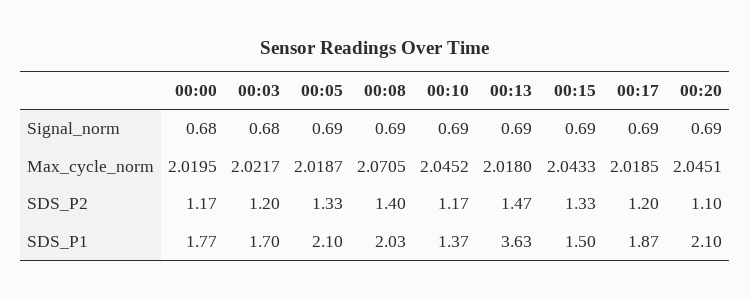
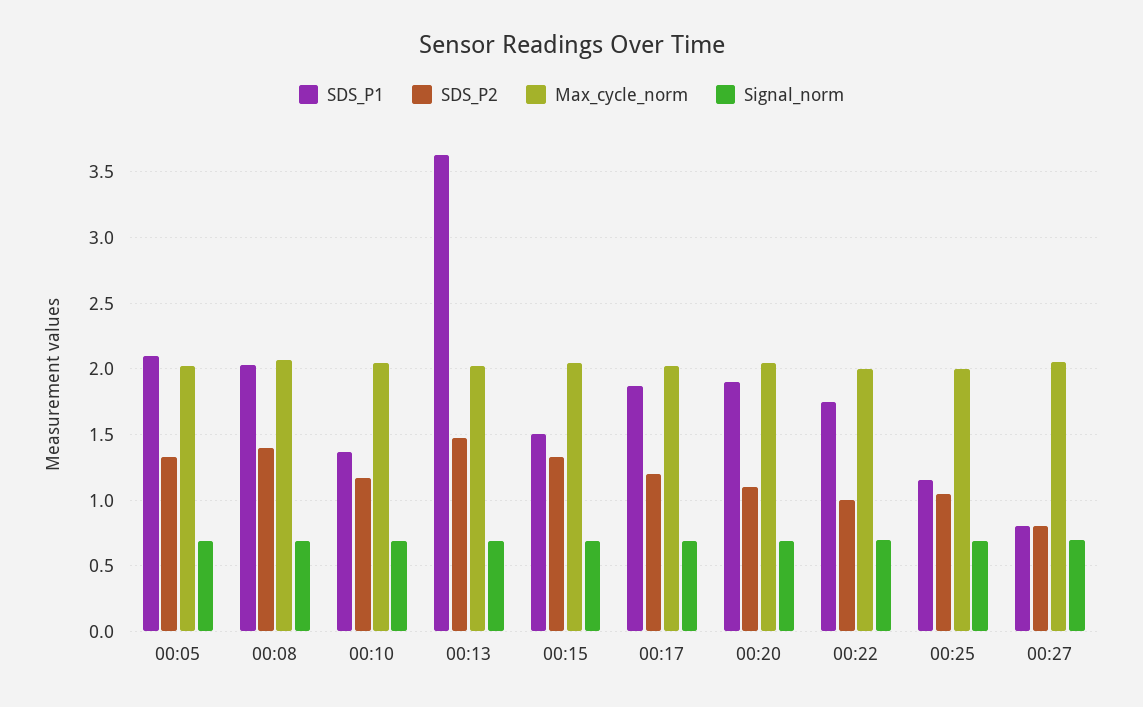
Signal_norm, 00:00: 0.68 -> none
Signal_norm, 00:03: 0.68 -> none
Max_cycle_norm, 00:00: 2.0195 -> none
Max_cycle_norm, 00:03: 2.0217 -> none
SDS_P2, 00:00: 1.17 -> none
SDS_P2, 00:03: 1.2 -> none
SDS_P1, 00:00: 1.77 -> none
SDS_P1, 00:03: 1.7 -> none
SDS_P1, 00:20: 2.1 -> 1.9
SDS_P1, 00:22: none -> 1.75
SDS_P2, 00:22: none -> 1
Max_cycle_norm, 00:22: none -> 2
Signal_norm, 00:22: none -> 0.7
SDS_P1, 00:25: none -> 1.15
SDS_P2, 00:25: none -> 1.05
Max_cycle_norm, 00:25: none -> 2
Signal_norm, 00:25: none -> 0.7
SDS_P1, 00:27: none -> 0.8
SDS_P2, 00:27: none -> 0.8
Max_cycle_norm, 00:27: none -> 2.05
Signal_norm, 00:27: none -> 0.7

